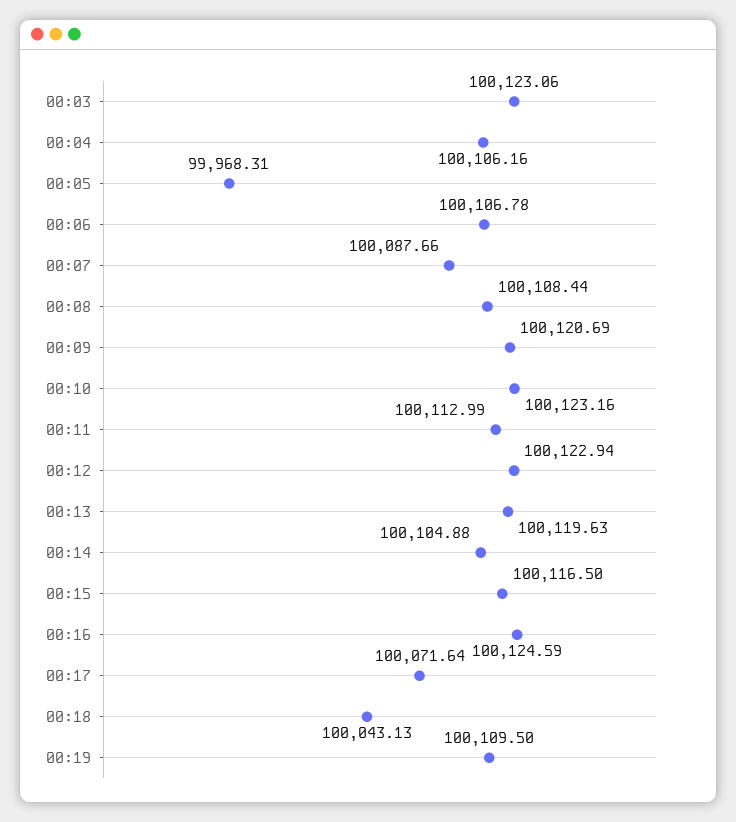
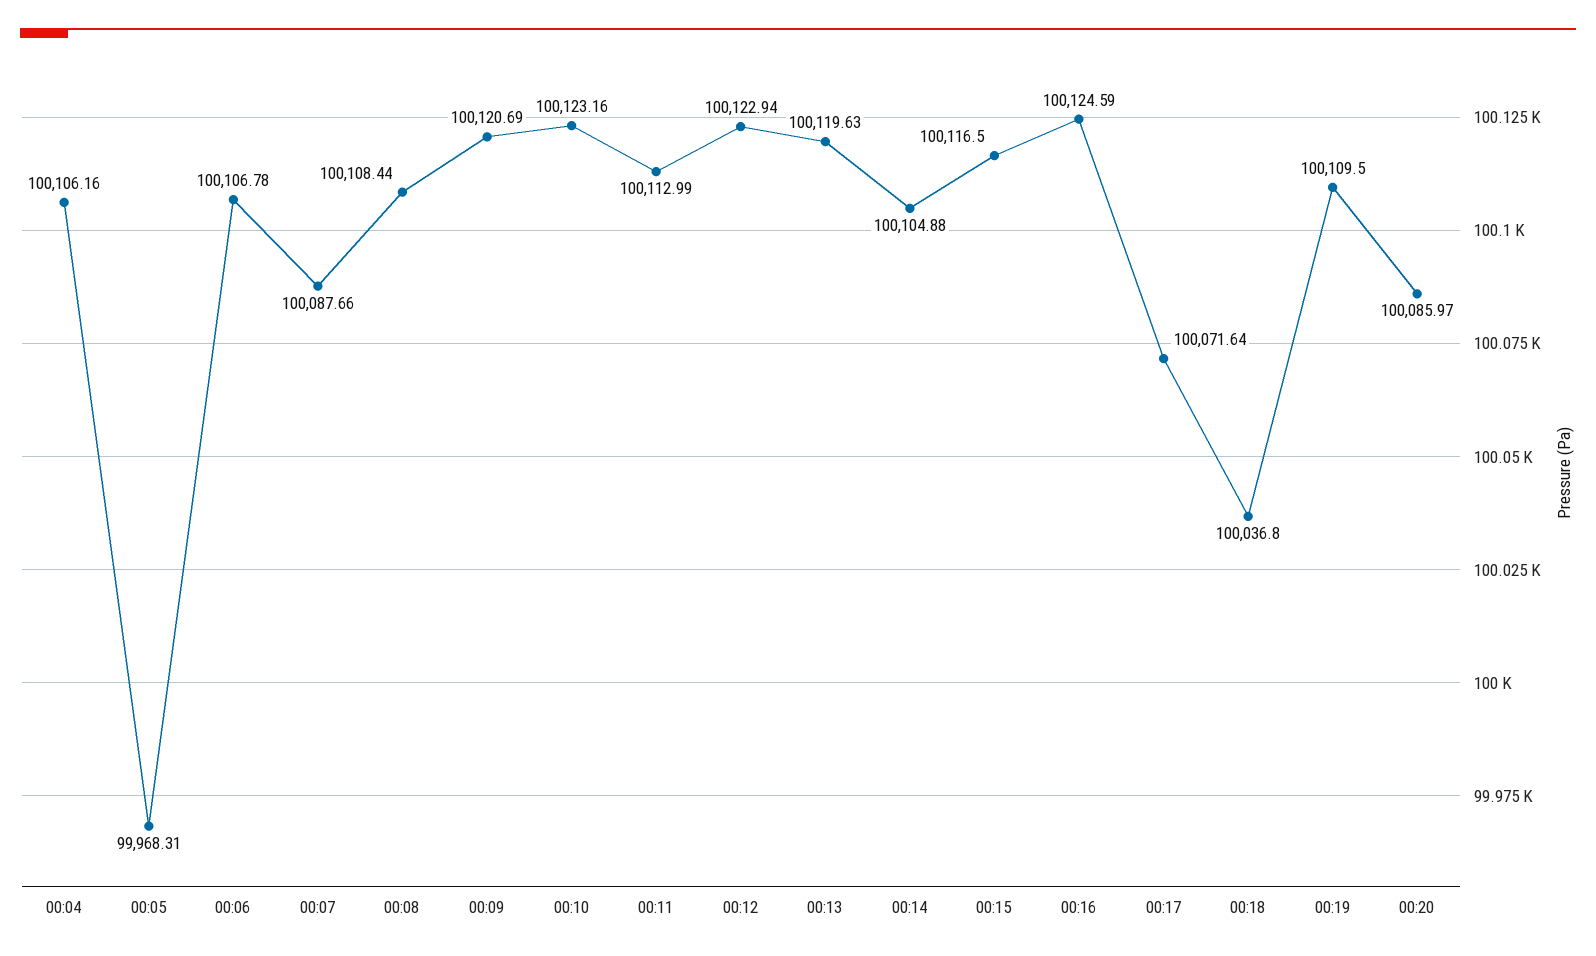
00:03: 100123.06 -> none
00:18: 100043.13 -> 100036.8
00:20: none -> 100085.97

